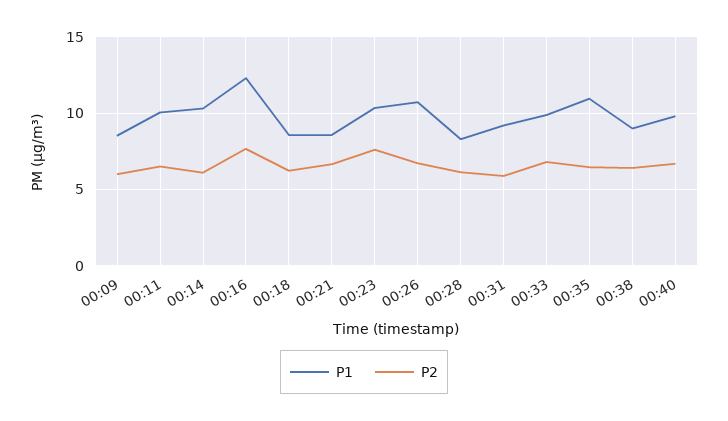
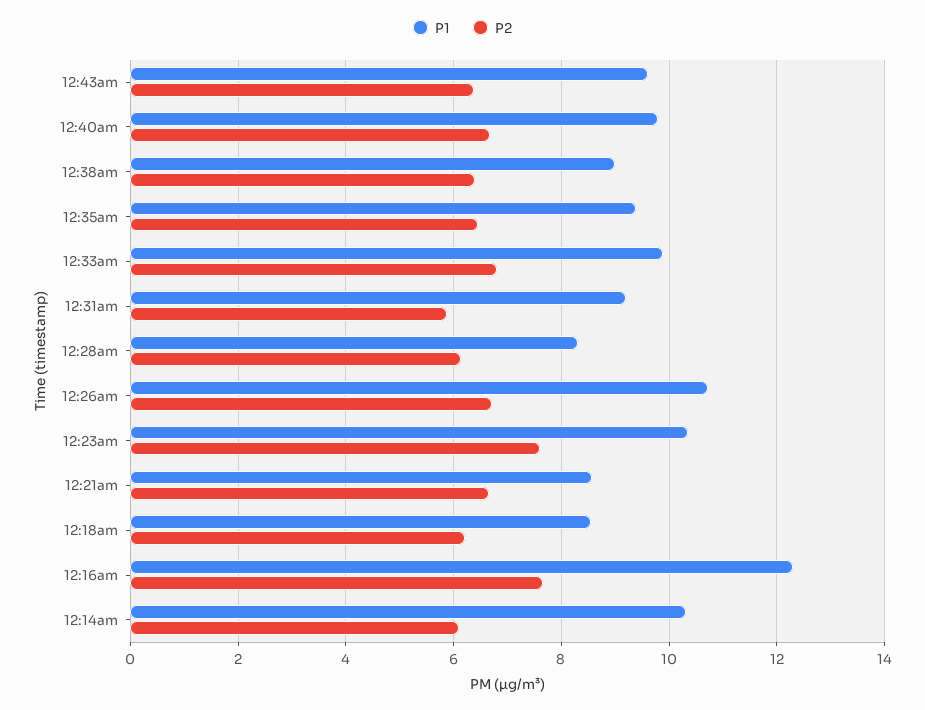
P1, 00:09: 8.5 -> none
P2, 00:09: 6 -> none
P1, 00:11: 10 -> none
P2, 00:11: 6.5 -> none
P1, 00:35: 11 -> 9.4
P1, 12:43am: none -> 9.6
P2, 12:43am: none -> 6.4

